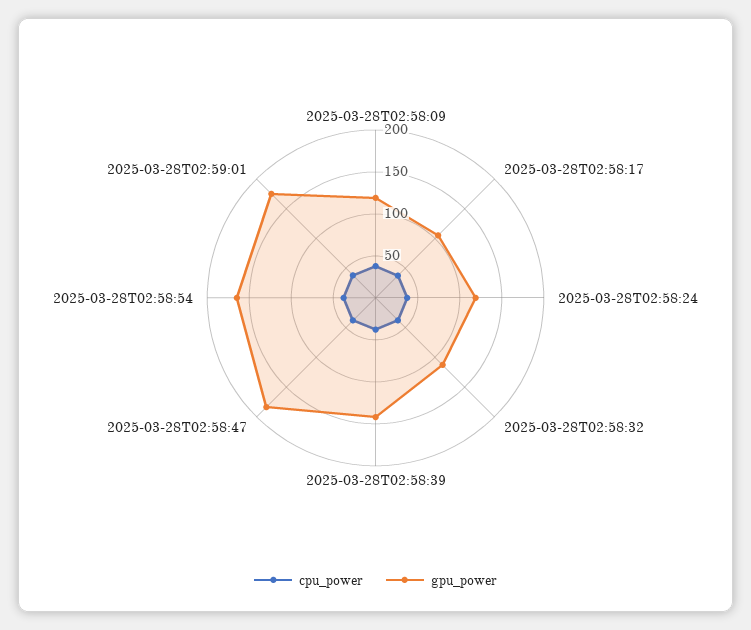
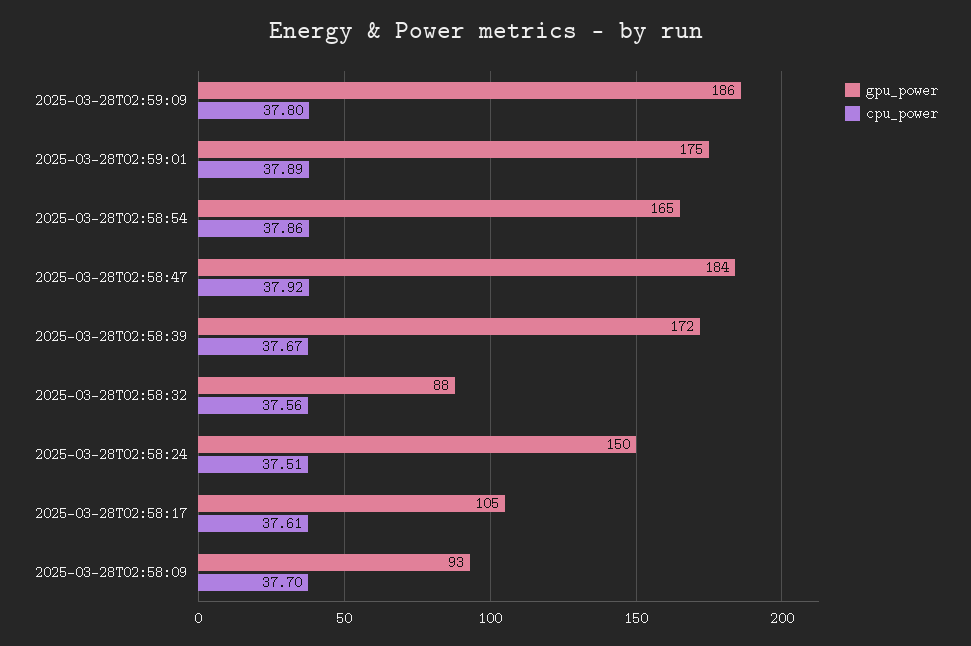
gpu_power, 2025-03-28T02:58:09: 120 -> 93
gpu_power, 2025-03-28T02:58:24: 120 -> 150
gpu_power, 2025-03-28T02:58:32: 110 -> 88
gpu_power, 2025-03-28T02:58:39: 140 -> 172
gpu_power, 2025-03-28T02:59:09: none -> 186
cpu_power, 2025-03-28T02:59:09: none -> 37.8

